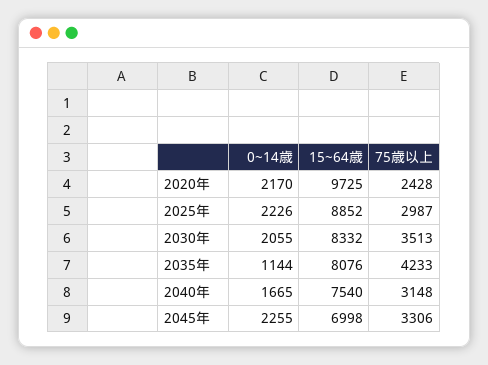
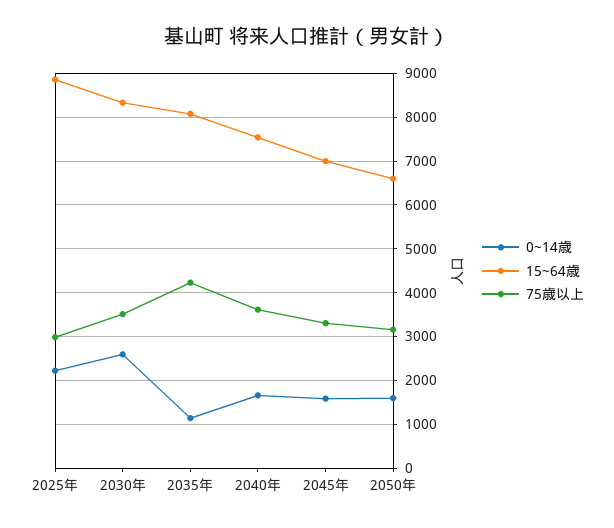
0~14歳, 2020年: 2170 -> none
15~64歳, 2020年: 9725 -> none
75歳以上, 2020年: 2428 -> none
0~14歳, 2030年: 2055 -> 2600
75歳以上, 2040年: 3148 -> 3600
0~14歳, 2045年: 2255 -> 1600
0~14歳, 2050年: none -> 1600
15~64歳, 2050年: none -> 6600
75歳以上, 2050年: none -> 3200

